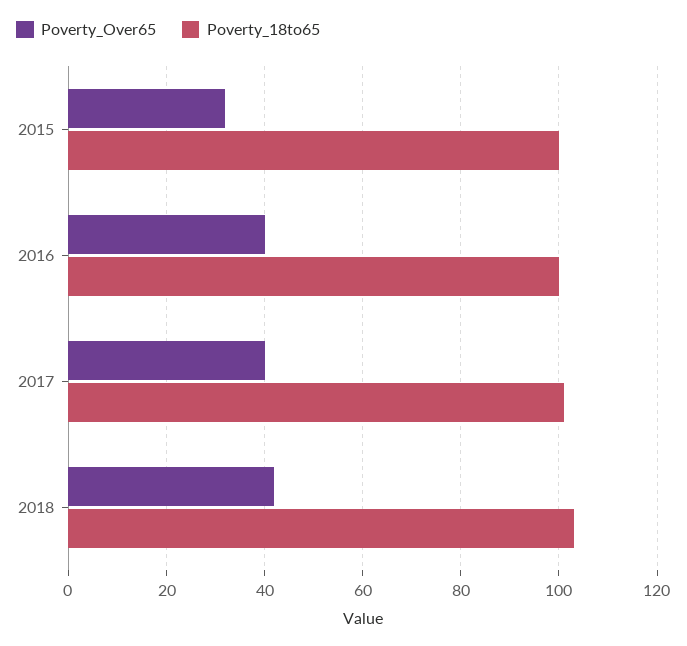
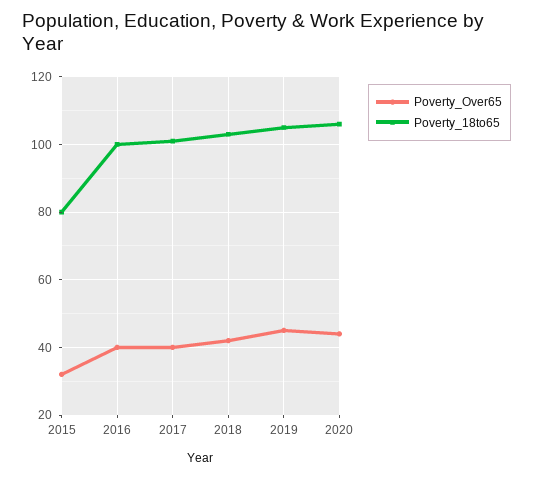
Poverty_18to65, 2015: 100 -> 80
Poverty_Over65, 2019: none -> 45
Poverty_18to65, 2019: none -> 105
Poverty_Over65, 2020: none -> 45
Poverty_18to65, 2020: none -> 105

